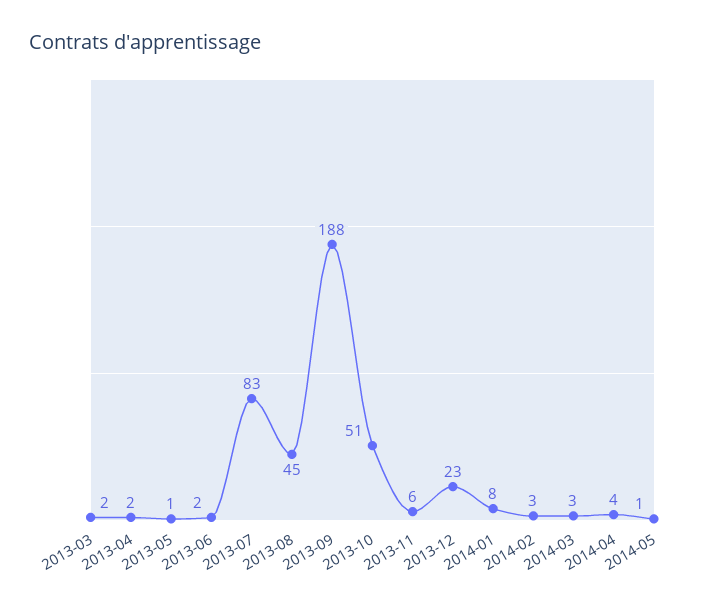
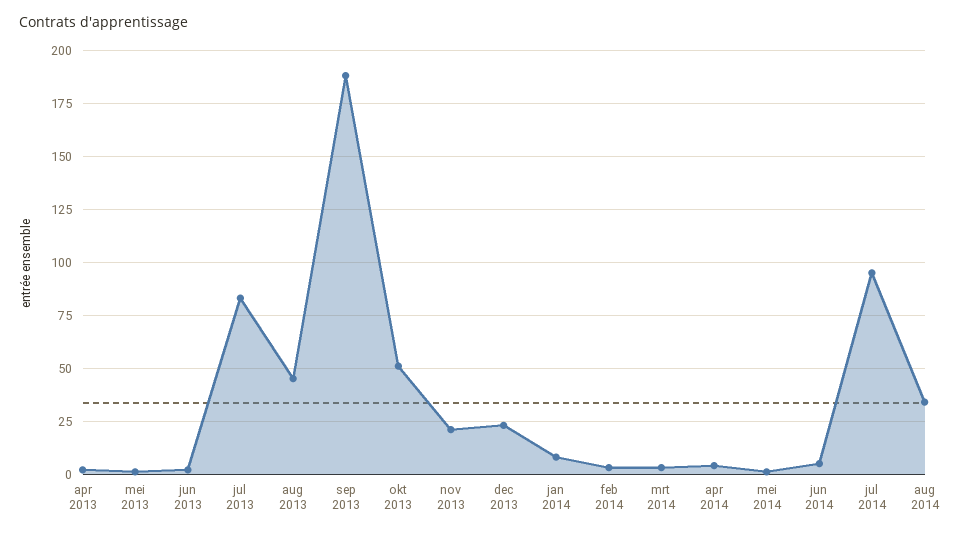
2013-03: 2 -> none
2013-11: 6 -> 20
jun 2014: none -> 5
jul 2014: none -> 95
aug 2014: none -> 35

